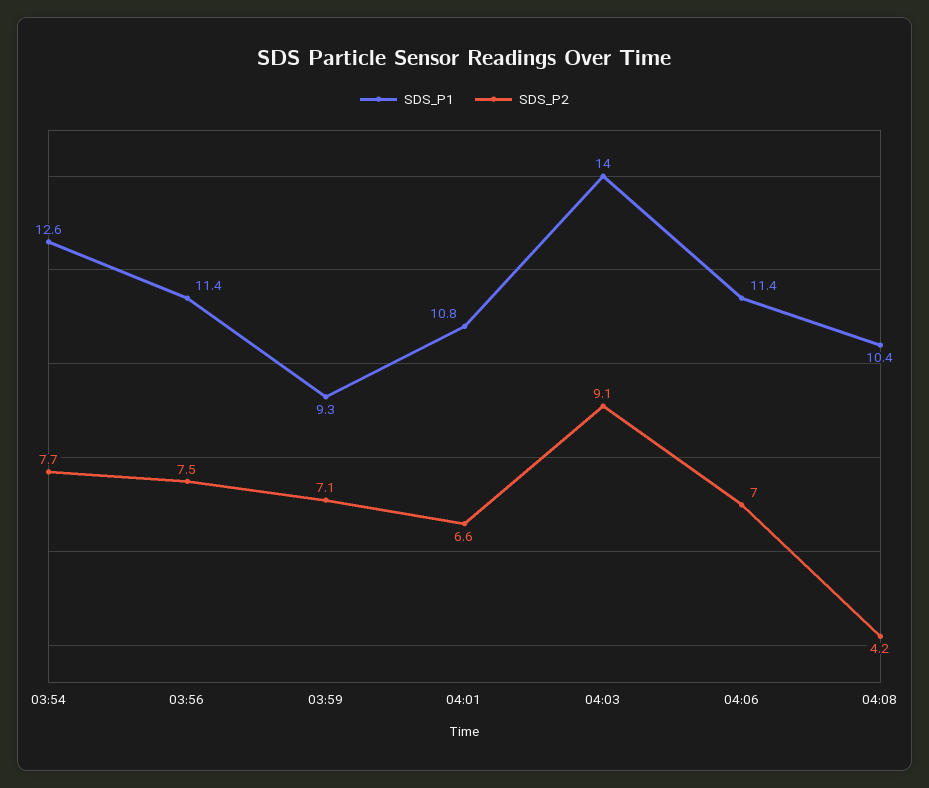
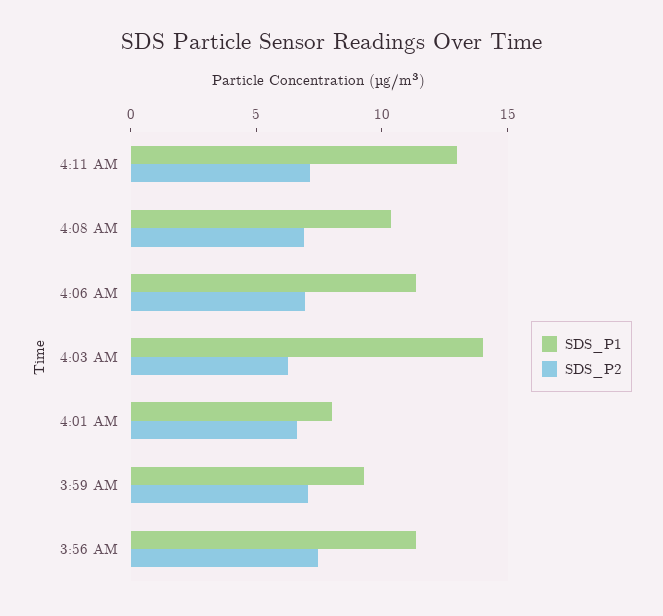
SDS_P1, 03:54: 12.6 -> none
SDS_P2, 03:54: 7.7 -> none
SDS_P1, 04:01: 10.8 -> 8
SDS_P2, 04:03: 9.1 -> 6
SDS_P2, 04:08: 4.2 -> 7
SDS_P1, 4:11 AM: none -> 13
SDS_P2, 4:11 AM: none -> 7

